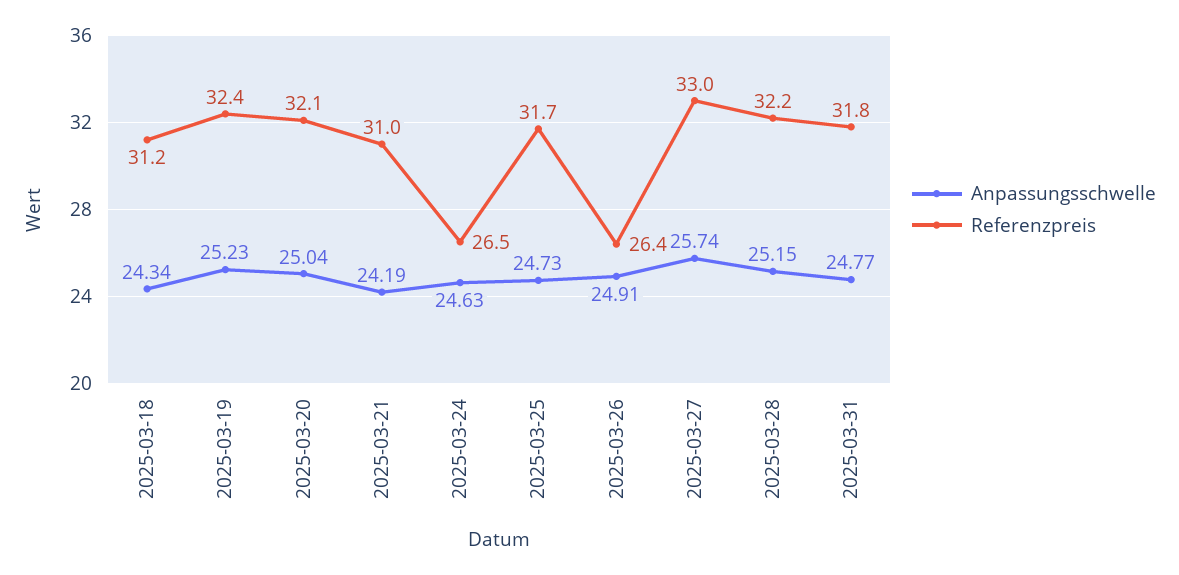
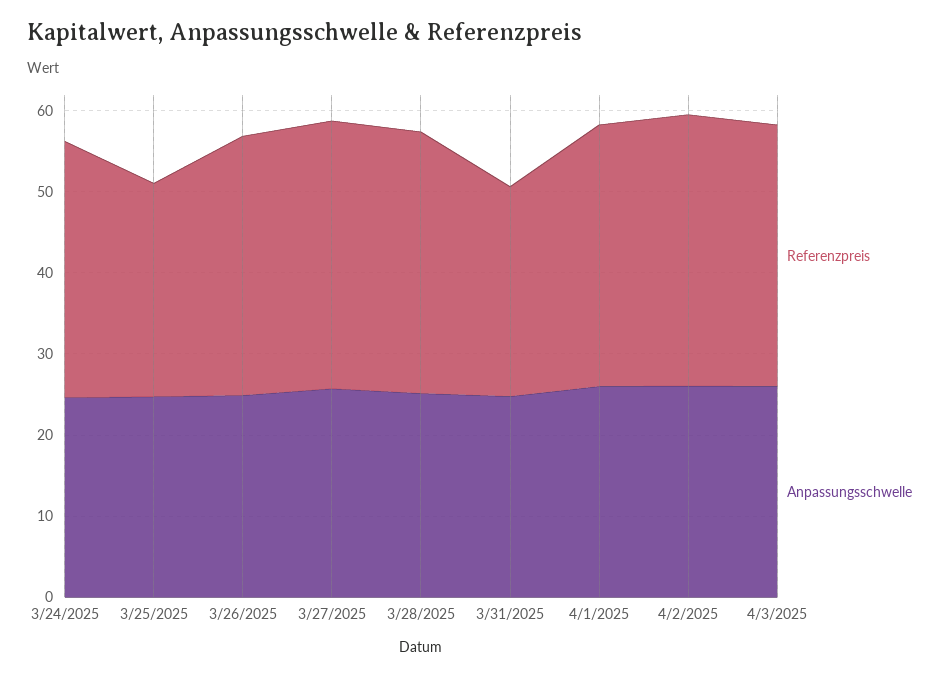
Anpassungsschwelle, 2025-03-18: 24.34 -> none
Referenzpreis, 2025-03-18: 31.2 -> none
Anpassungsschwelle, 2025-03-19: 25.23 -> none
Referenzpreis, 2025-03-19: 32.4 -> none
Anpassungsschwelle, 2025-03-20: 25.04 -> none
Referenzpreis, 2025-03-20: 32.1 -> none
Anpassungsschwelle, 2025-03-21: 24.19 -> none
Referenzpreis, 2025-03-21: 31 -> none
Referenzpreis, 2025-03-24: 26.5 -> 32
Referenzpreis, 2025-03-25: 31.7 -> 26
Referenzpreis, 2025-03-26: 26.4 -> 32
Referenzpreis, 2025-03-31: 31.8 -> 26
Referenzpreis, 4/1/2025: none -> 32
Anpassungsschwelle, 4/1/2025: none -> 26
Referenzpreis, 4/2/2025: none -> 34
Anpassungsschwelle, 4/2/2025: none -> 26
Referenzpreis, 4/3/2025: none -> 32
Anpassungsschwelle, 4/3/2025: none -> 26

